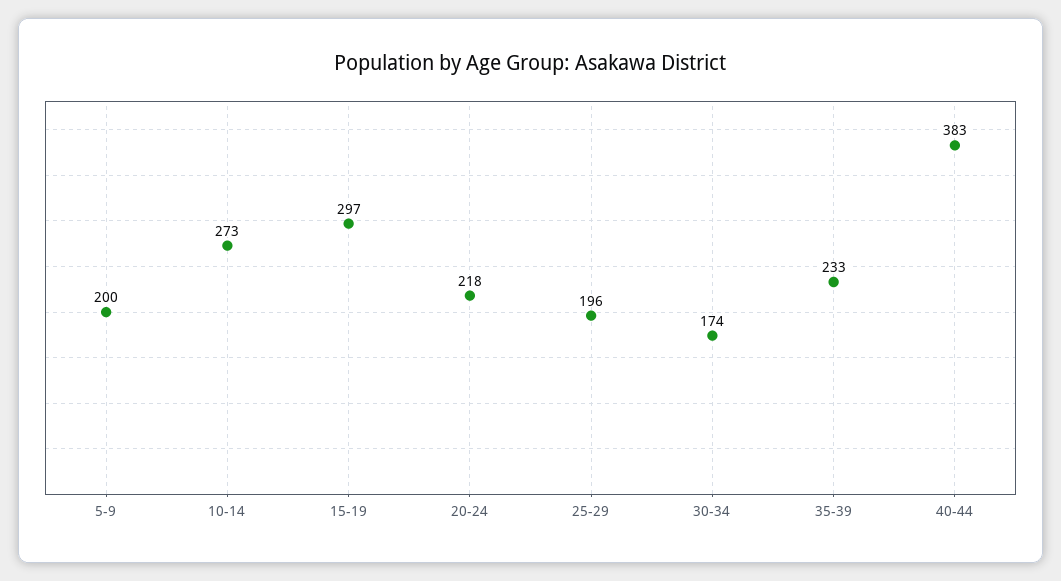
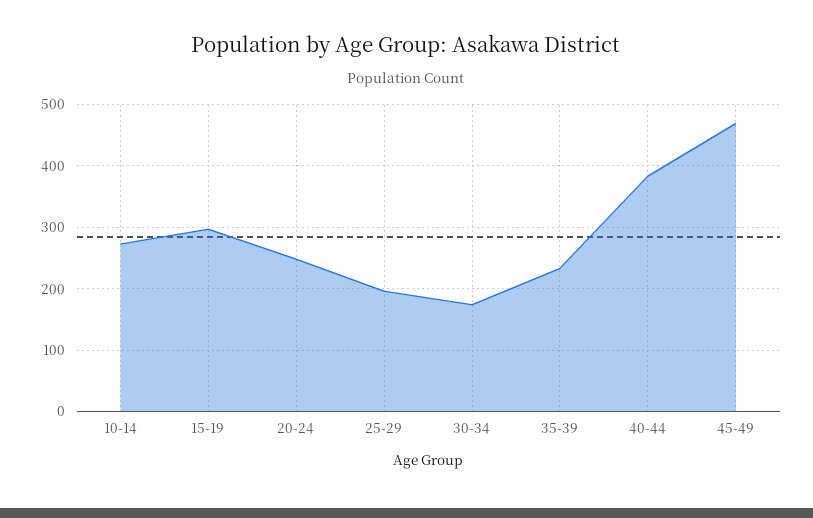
5-9: 200 -> none
20-24: 218 -> 250
45-49: none -> 470

